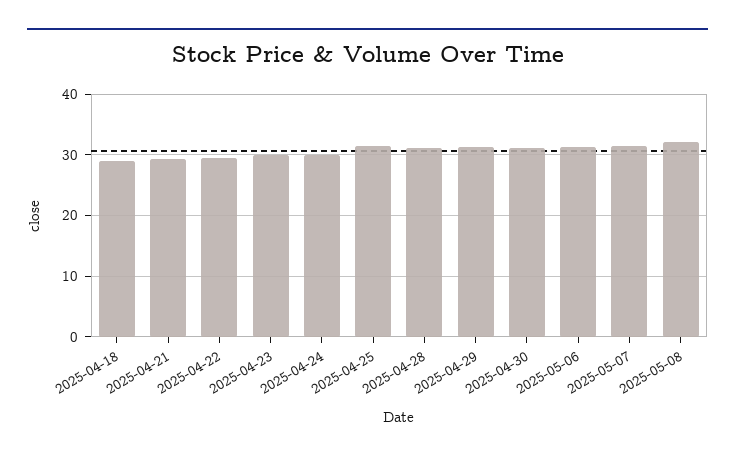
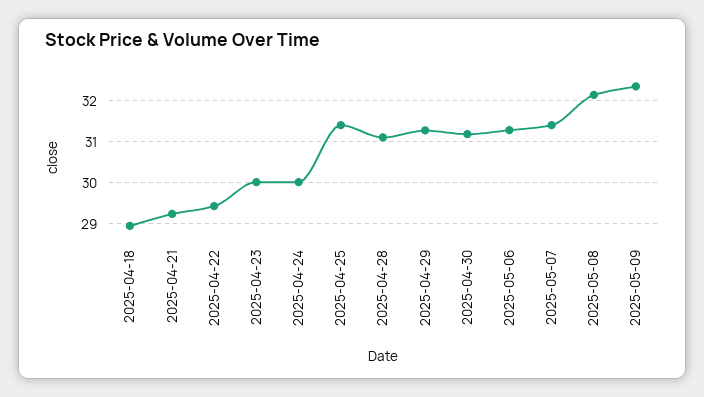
2025-05-09: none -> 32.4

